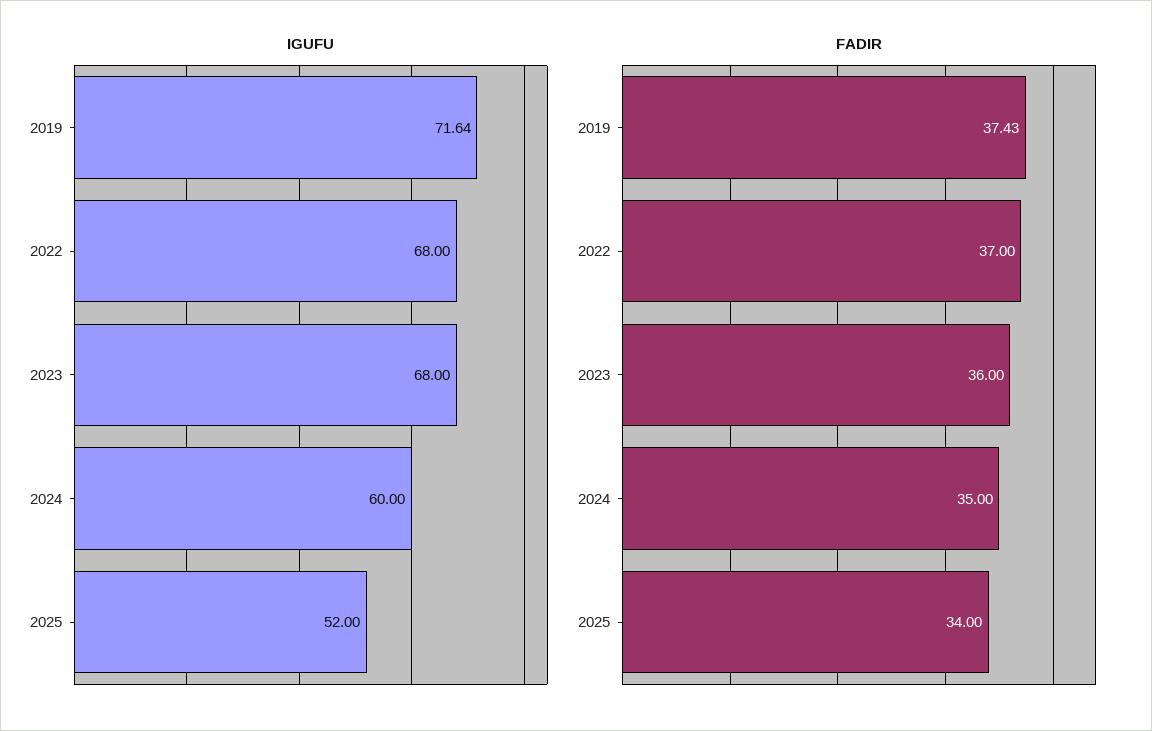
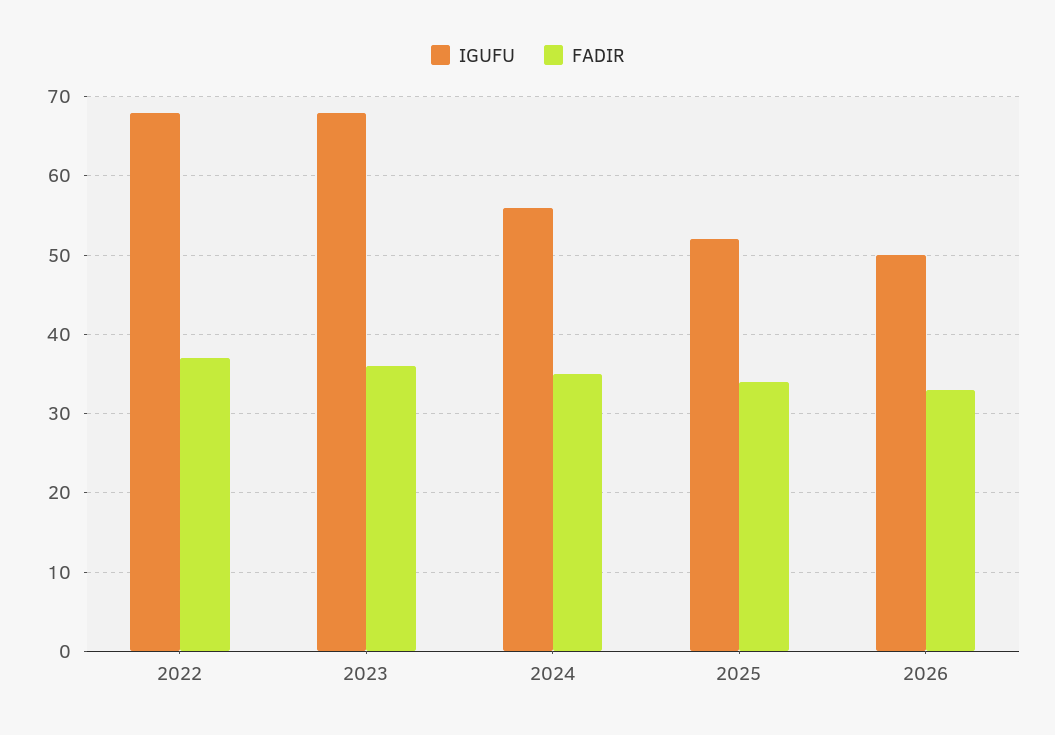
IGUFU, 2019: 71.64 -> none
IGUFU, 2024: 60 -> 56
FADIR, 2019: 37.43 -> none
IGUFU, 2026: none -> 50
FADIR, 2026: none -> 33

